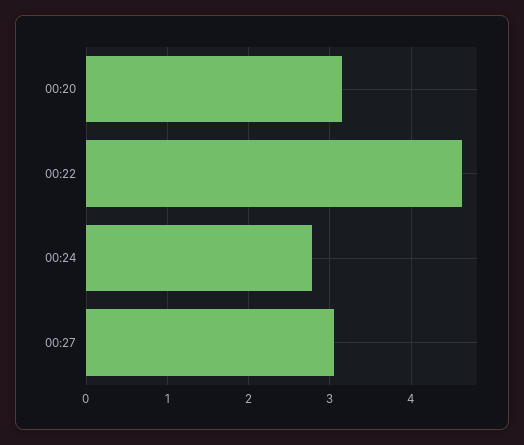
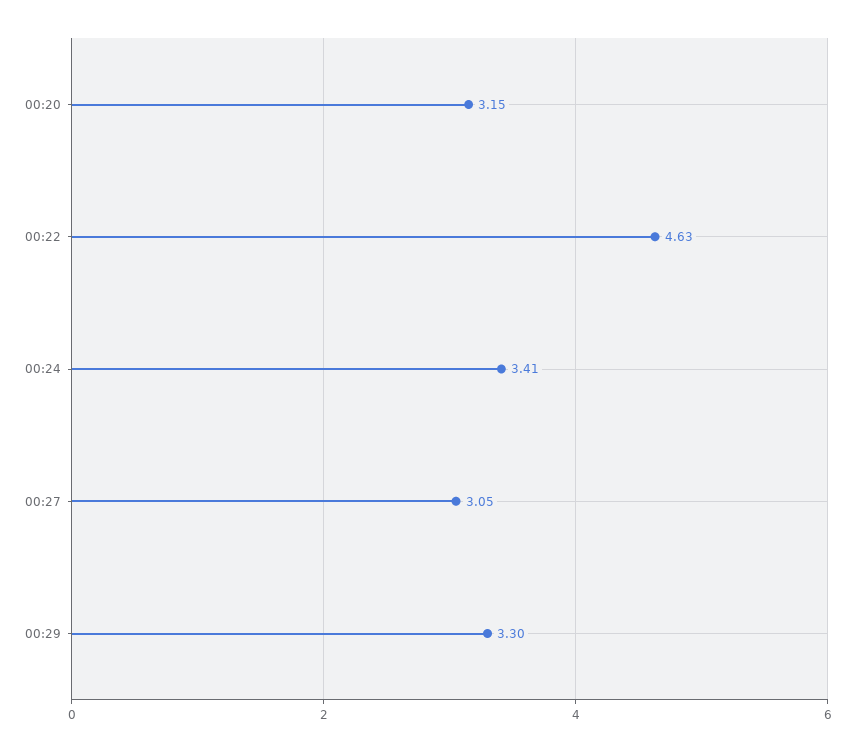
00:24: 2.8 -> 3.41
00:29: none -> 3.3

